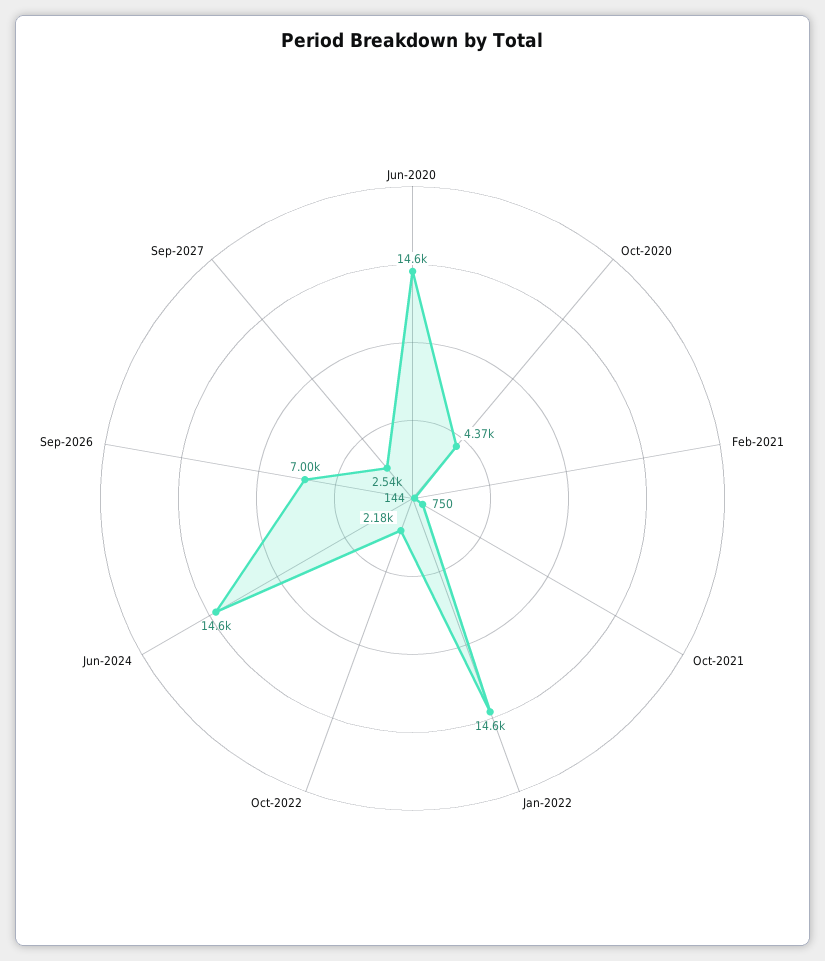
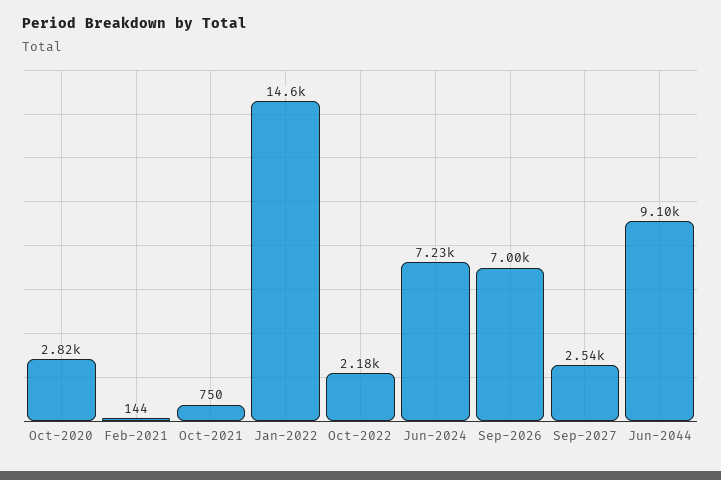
Jun-2020: 14600 -> none
Oct-2020: 4370 -> 2820
Jun-2024: 14600 -> 7230
Jun-2044: none -> 9100

